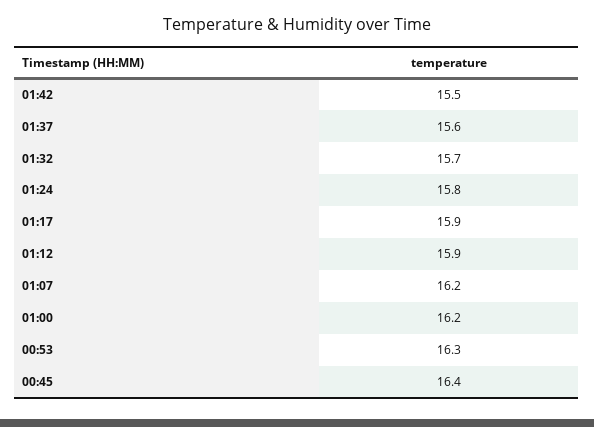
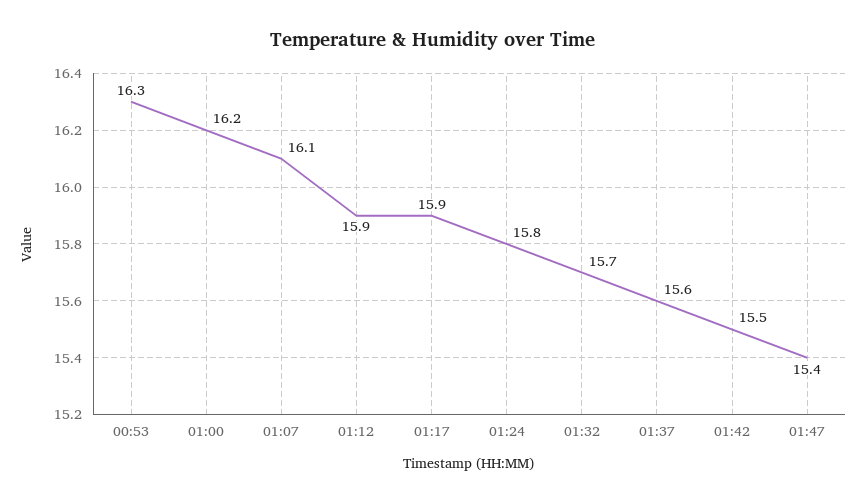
01:07: 16.2 -> 16.1
00:45: 16.4 -> none
01:47: none -> 15.4

